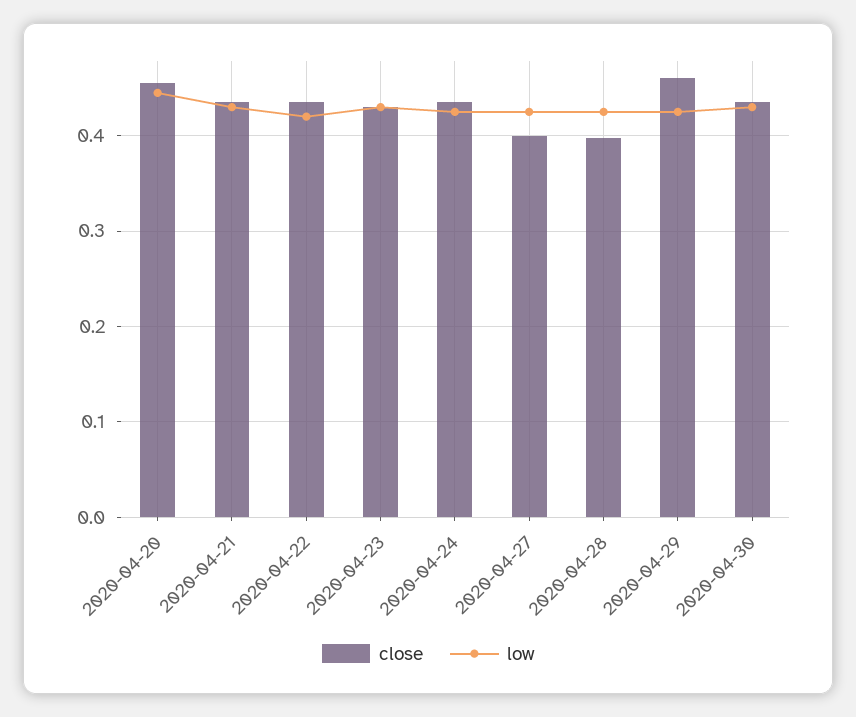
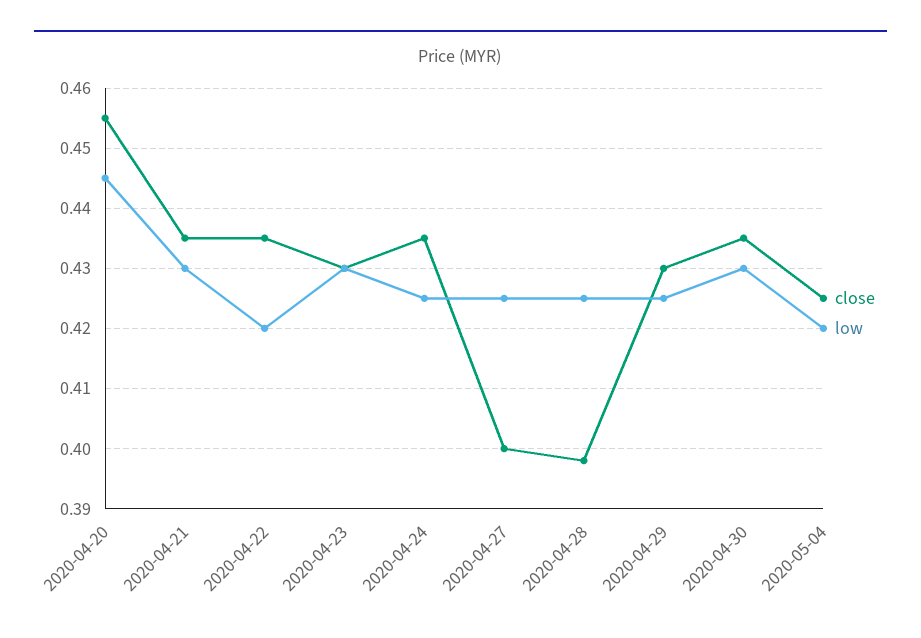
close, 2020-04-29: 0.46 -> 0.43
close, 2020-05-04: none -> 0.425
low, 2020-05-04: none -> 0.42

